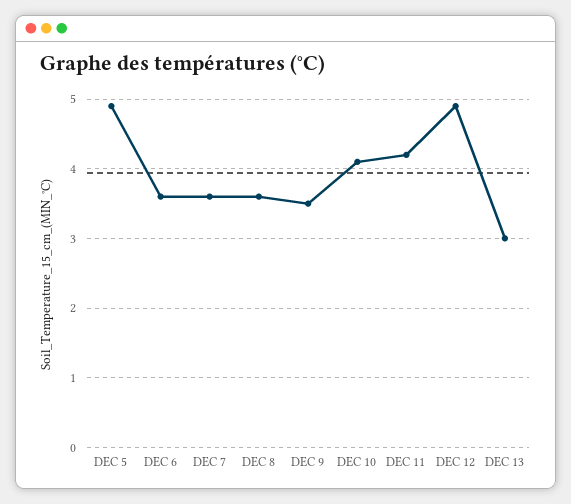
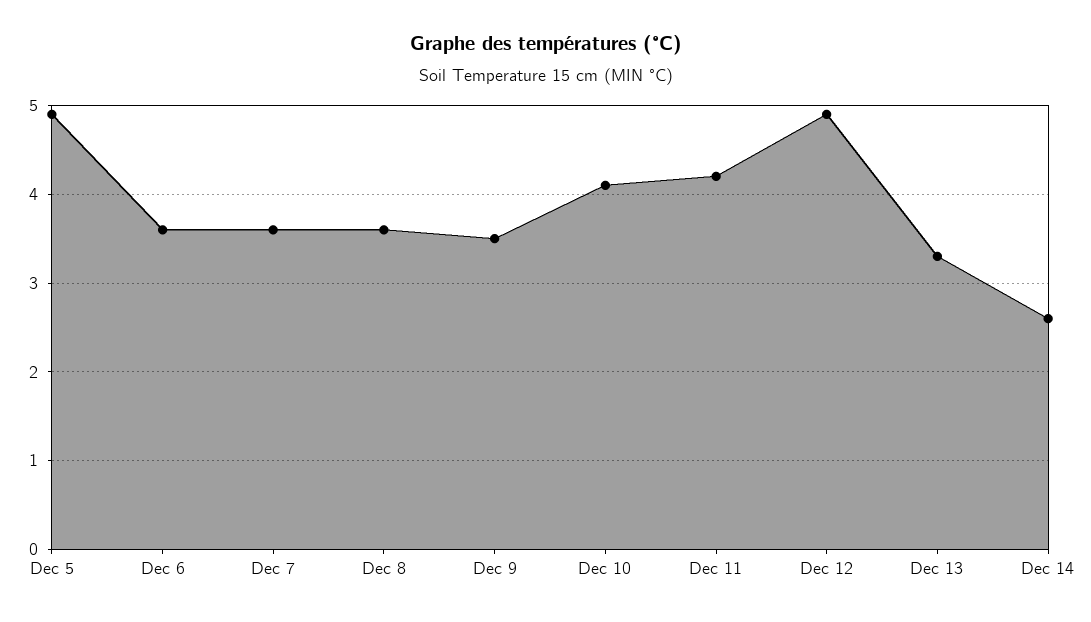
DEC 13: 3 -> 3.3
Dec 14: none -> 2.6

